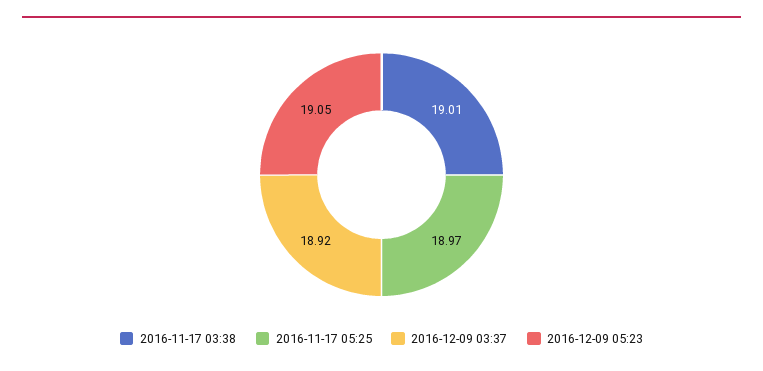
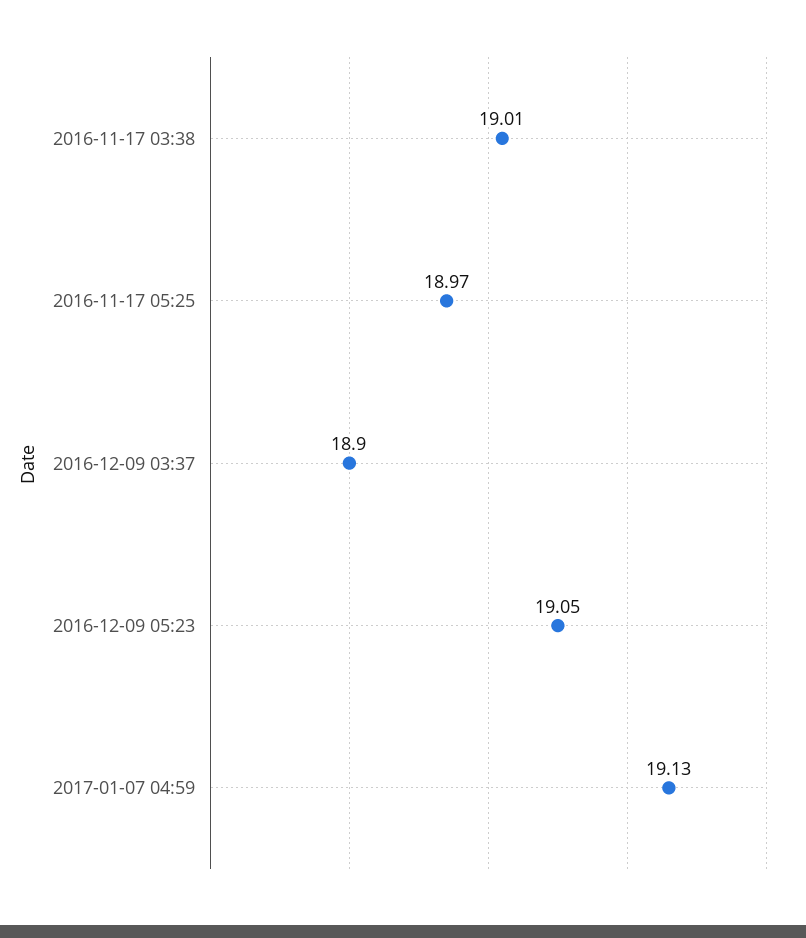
2016-12-09 03:37: 18.92 -> 18.9
2017-01-07 04:59: none -> 19.13

